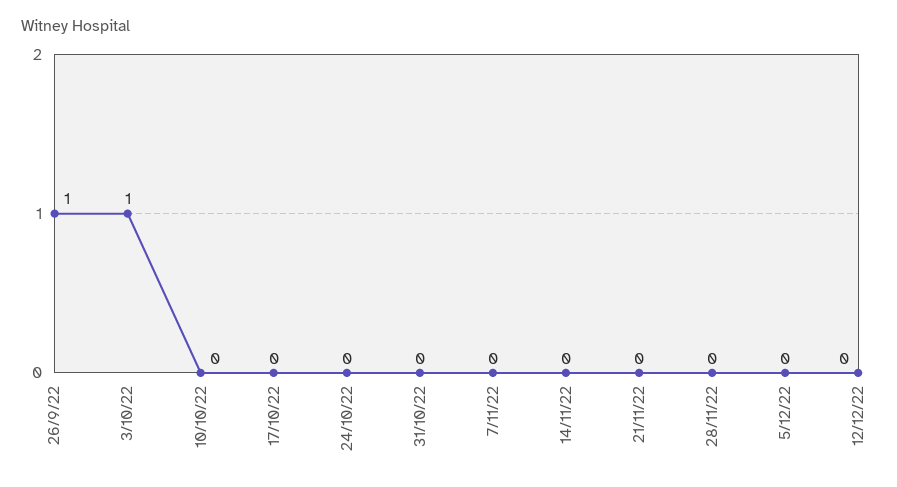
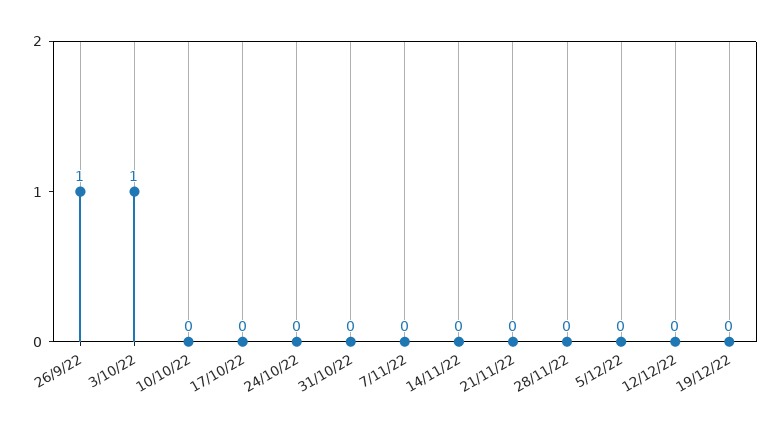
19/12/22: none -> 0

